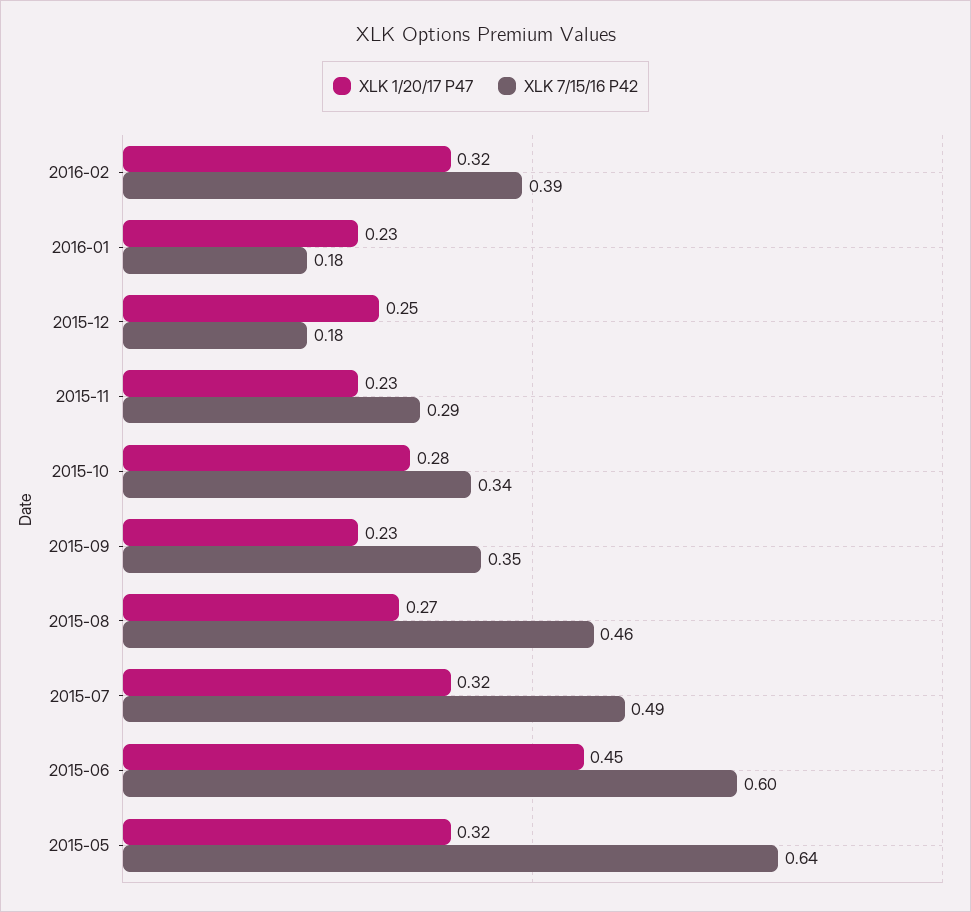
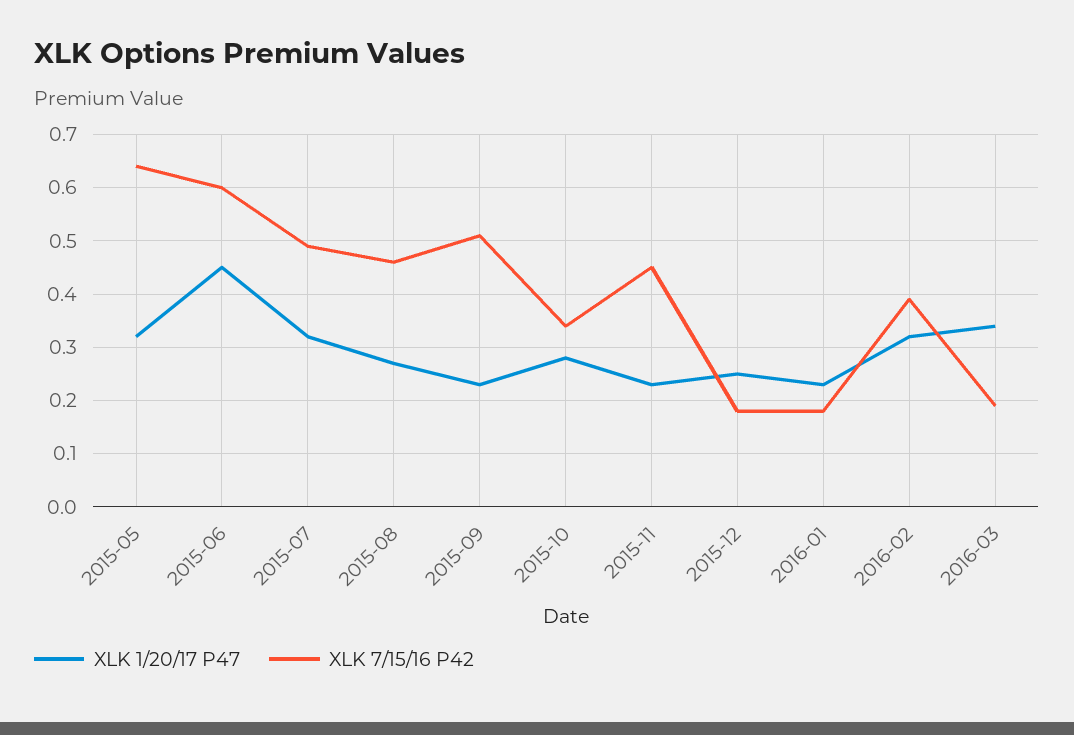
XLK 7/15/16 P42, 2015-11: 0.29 -> 0.45
XLK 7/15/16 P42, 2015-09: 0.35 -> 0.5
XLK 1/20/17 P47, 2016-03: none -> 0.35
XLK 7/15/16 P42, 2016-03: none -> 0.2

